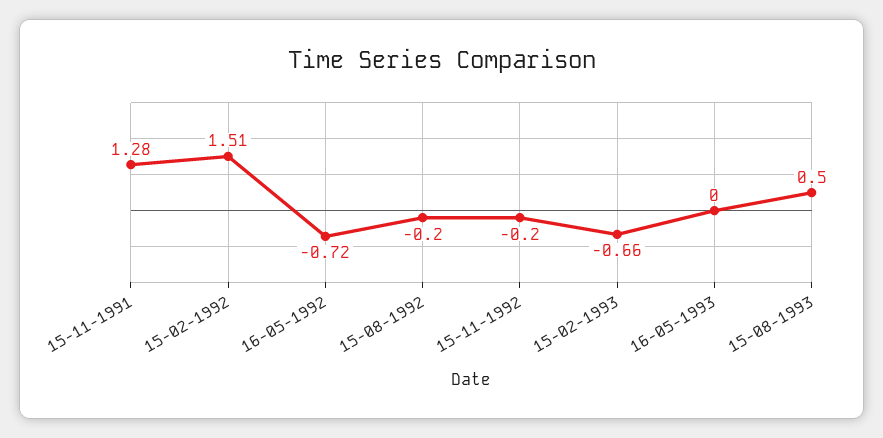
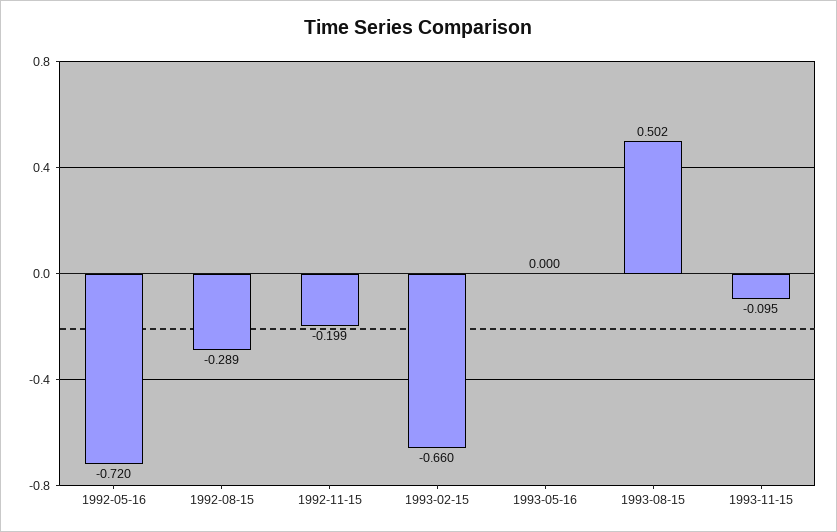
15-11-1991: 1.28 -> none
15-02-1992: 1.51 -> none
15-08-1992: -0.2 -> -0.289
1993-11-15: none -> -0.095

